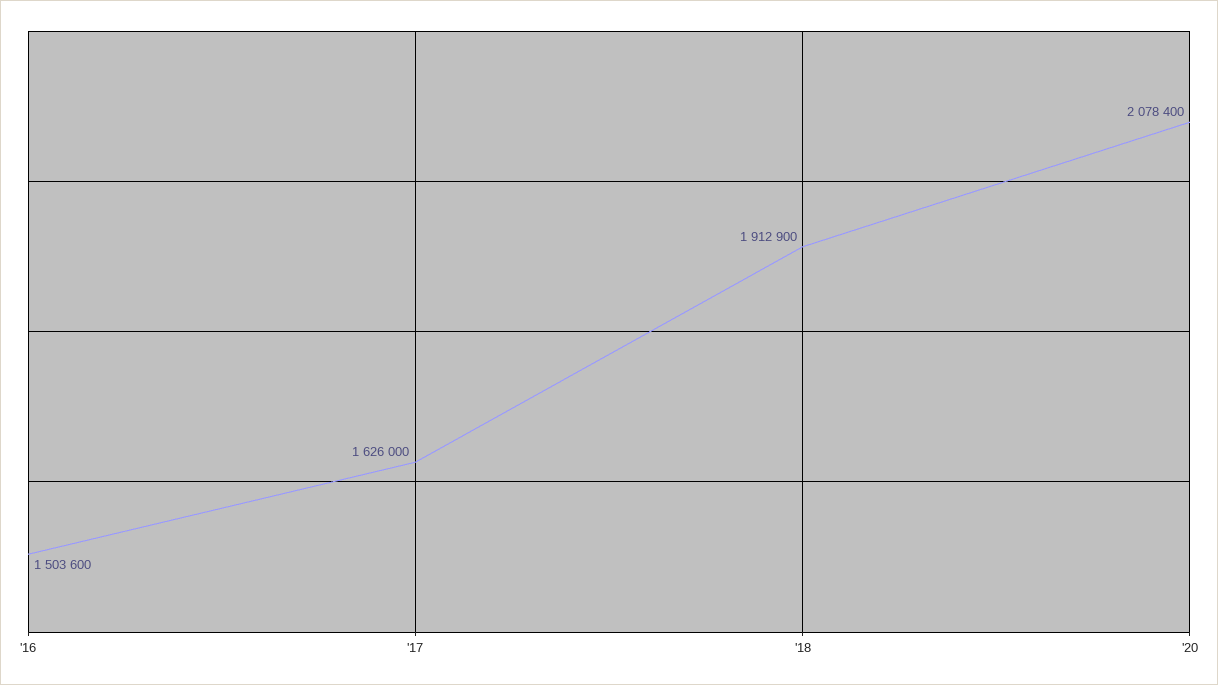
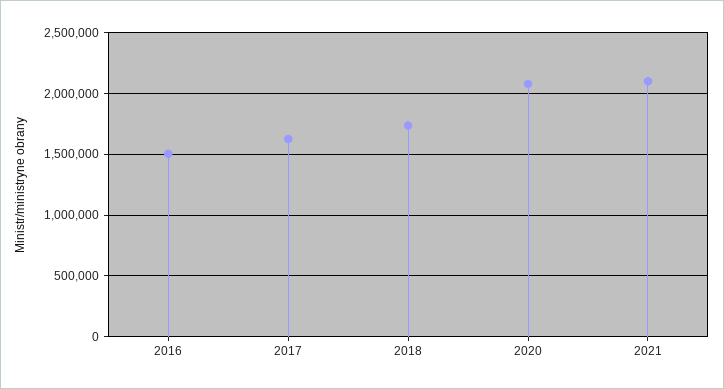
'18: 1912900 -> 1750000
2021: none -> 2100000

